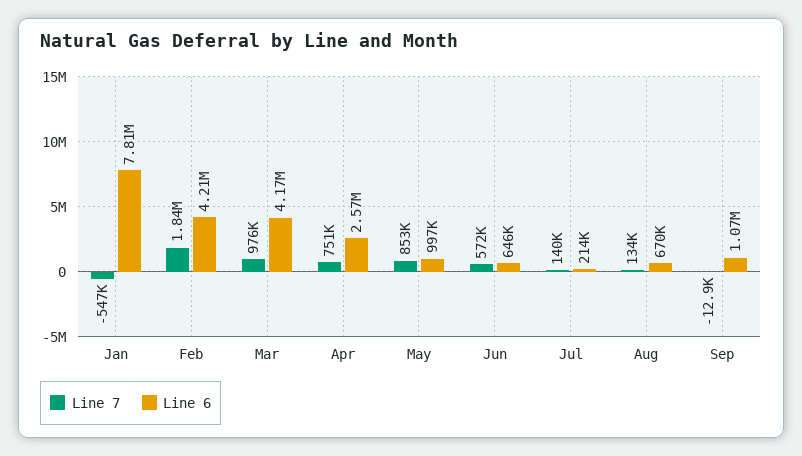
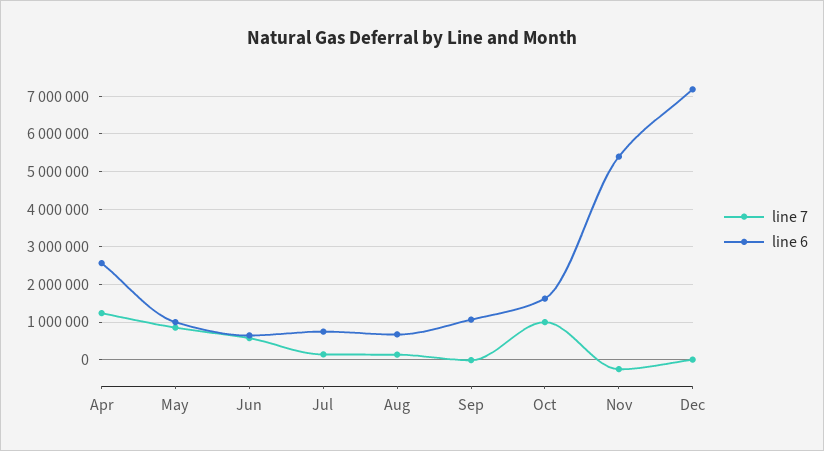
Line 7, Jan: -547000 -> none
Line 6, Jan: 7810000 -> none
Line 7, Feb: 1840000 -> none
Line 6, Feb: 4210000 -> none
Line 7, Mar: 976000 -> none
Line 6, Mar: 4170000 -> none
Line 7, Apr: 751000 -> 1200000
Line 6, Jul: 214000 -> 800000
Line 7, Oct: none -> 1000000
Line 6, Oct: none -> 1600000
Line 7, Nov: none -> -200000
Line 6, Nov: none -> 5400000
Line 7, Dec: none -> 0
Line 6, Dec: none -> 7200000

